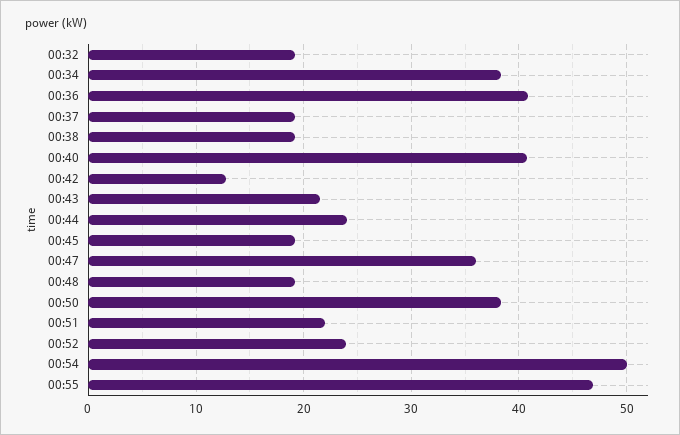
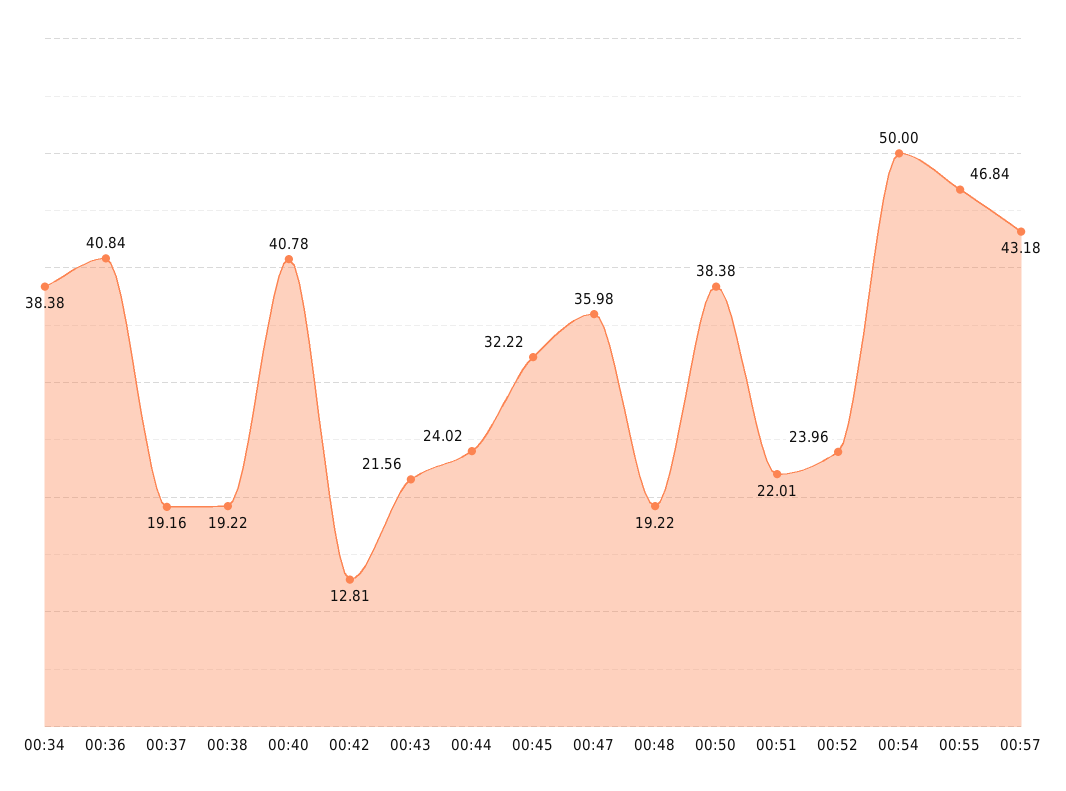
00:32: 19 -> none
00:45: 19 -> 32.22
00:57: none -> 43.18

